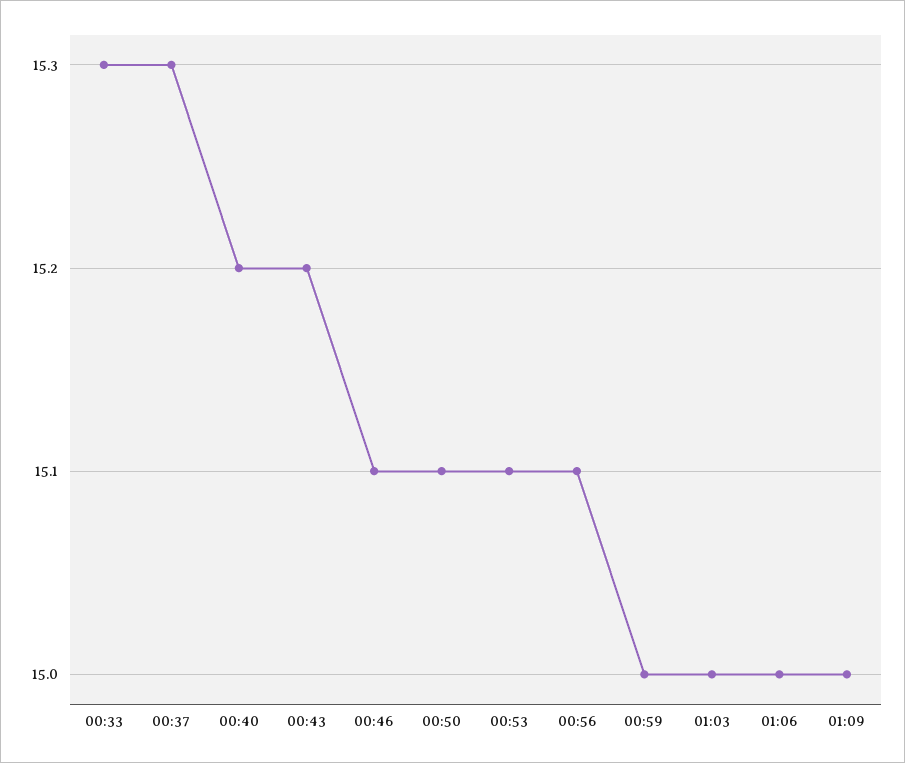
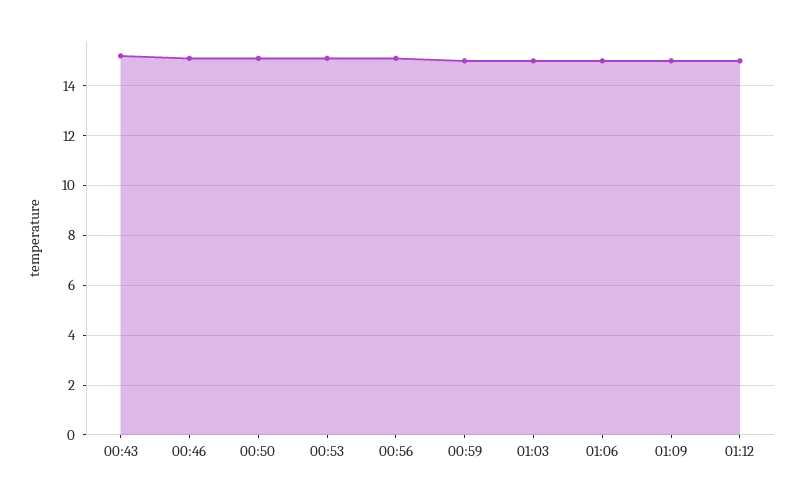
00:33: 15.3 -> none
00:37: 15.3 -> none
00:40: 15.2 -> none
01:12: none -> 15

